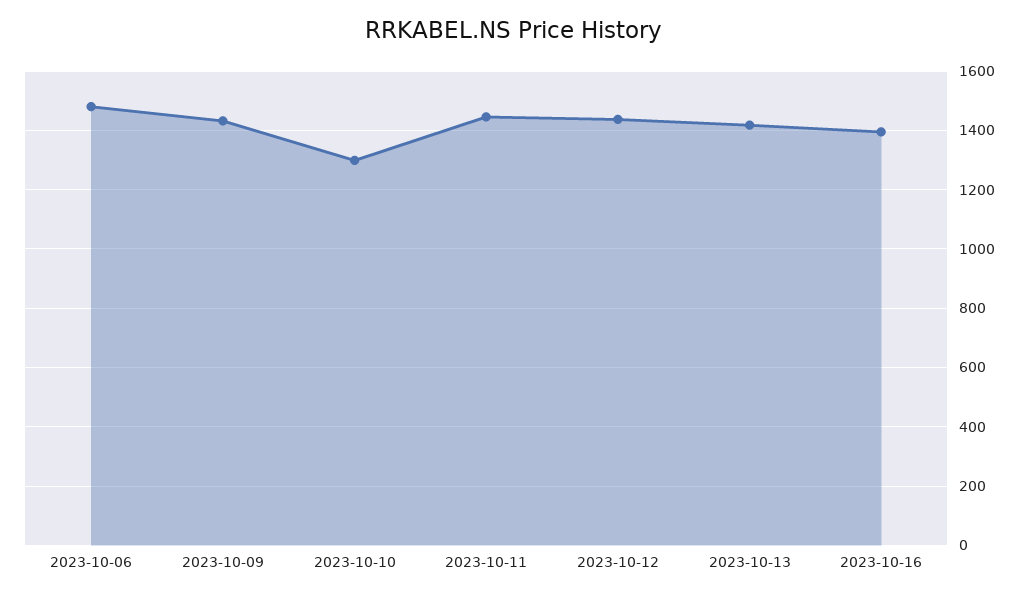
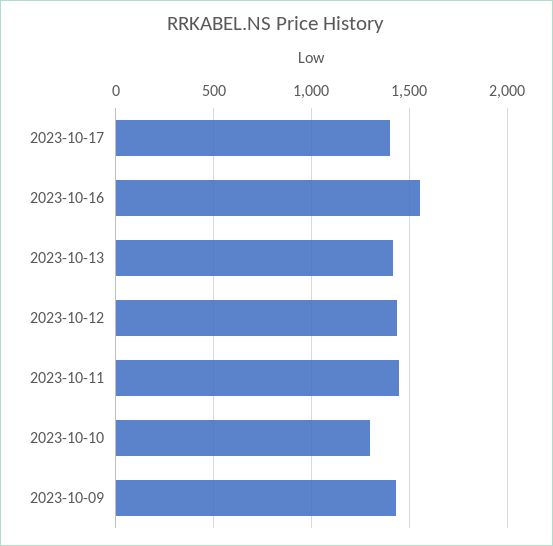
2023-10-06: 1475 -> none
2023-10-16: 1400 -> 1550
2023-10-17: none -> 1400

